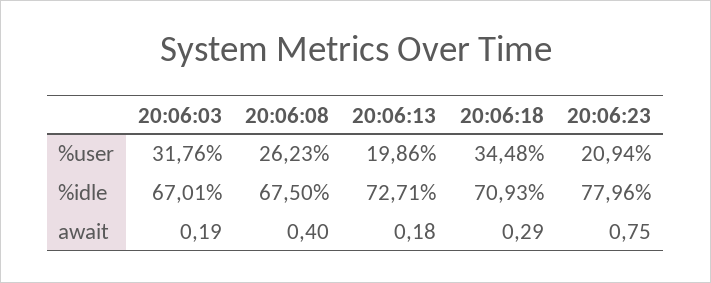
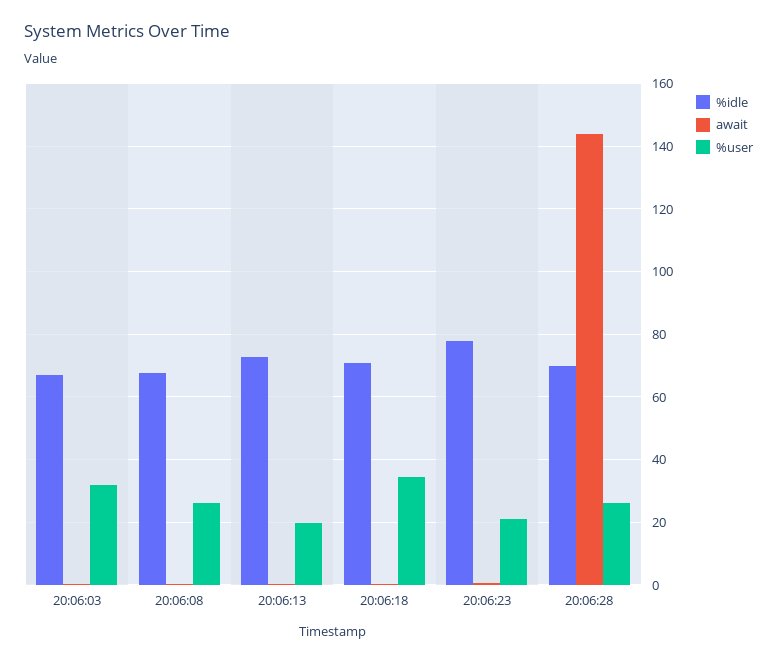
%idle, 20:06:28: none -> 70
await, 20:06:28: none -> 144
%user, 20:06:28: none -> 26

